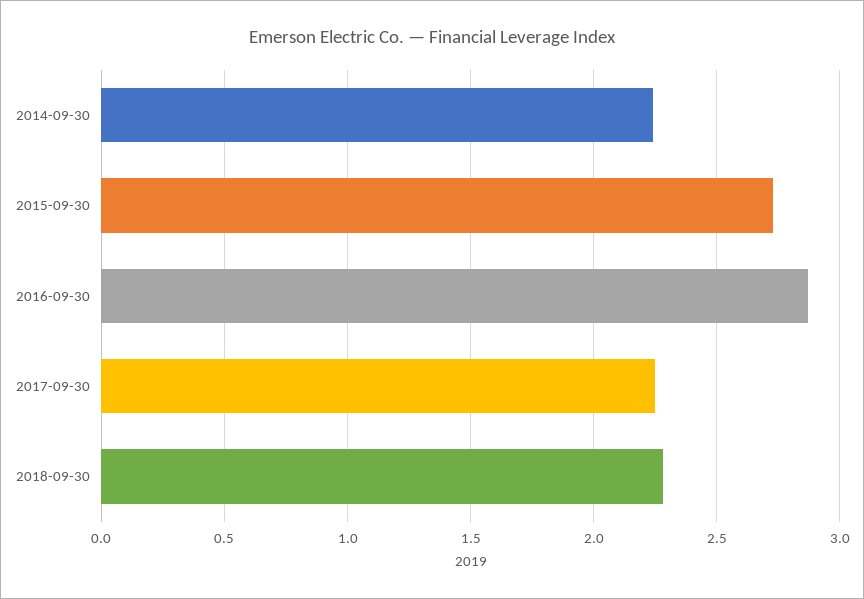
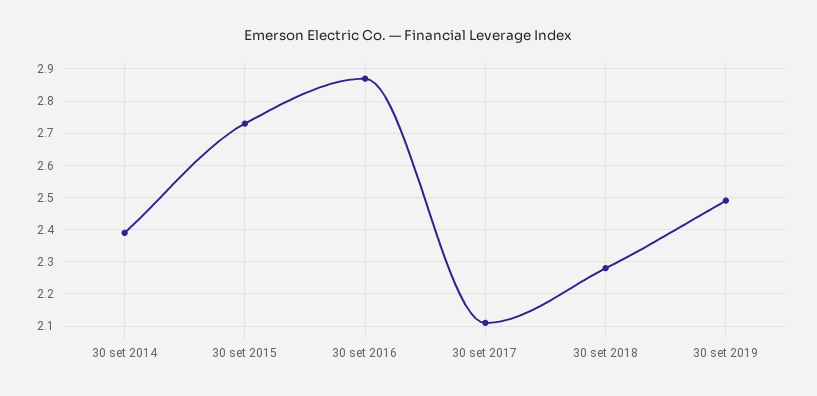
2014-09-30: 2.25 -> 2.4
2017-09-30: 2.25 -> 2.1
30 set 2019: none -> 2.5

